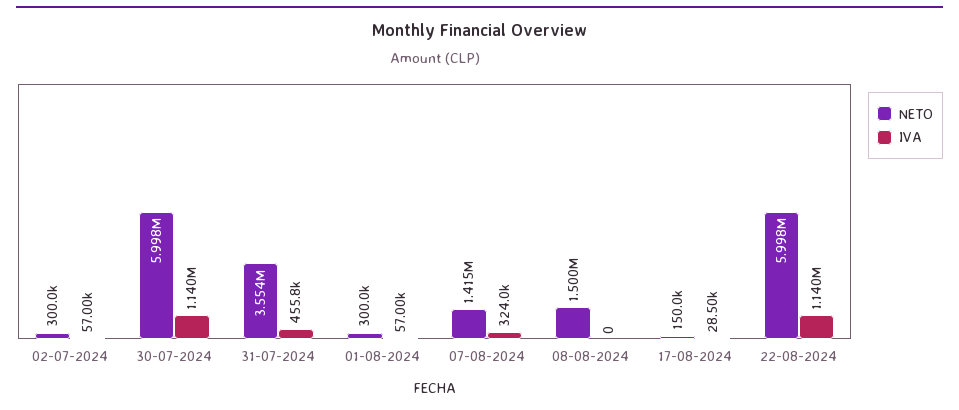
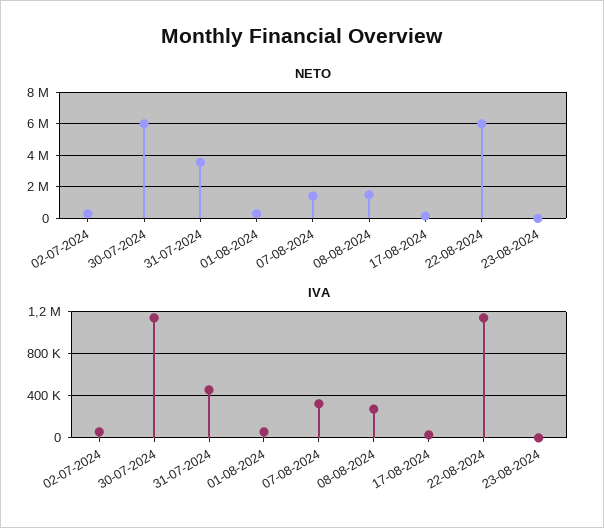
IVA, 08-08-2024: 0 -> 300000
NETO, 23-08-2024: none -> 0
IVA, 23-08-2024: none -> 0

